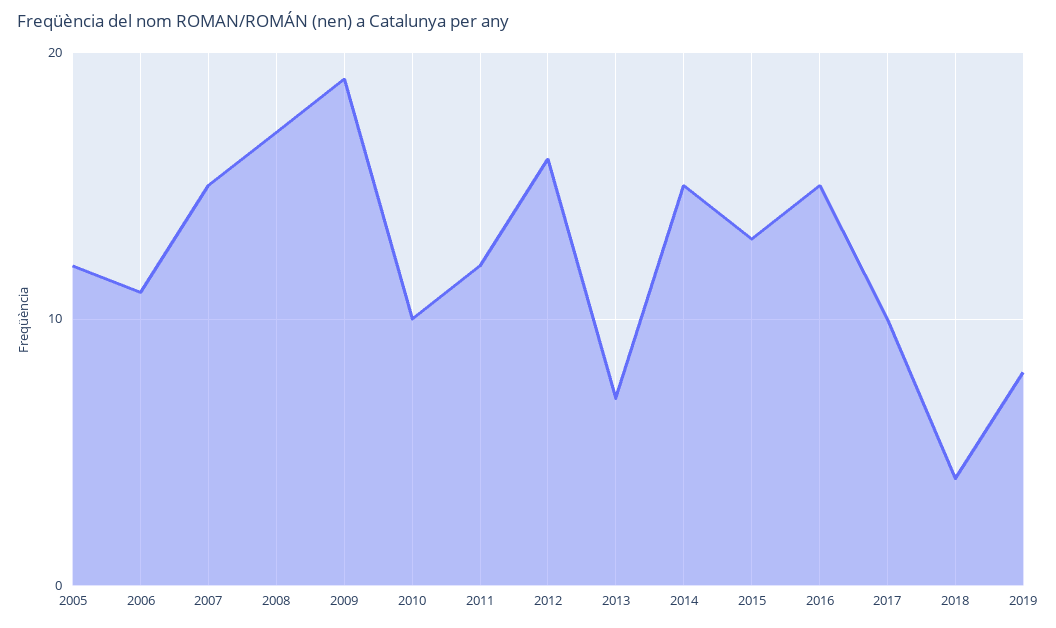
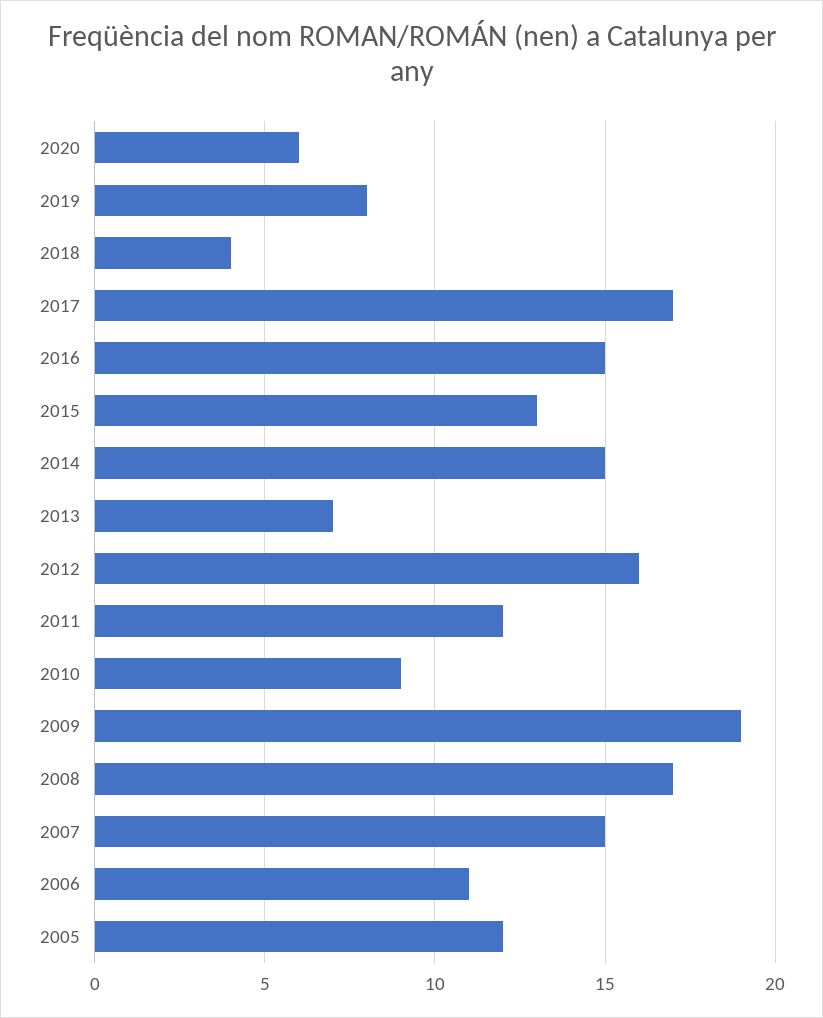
2010: 10 -> 9
2017: 10 -> 17
2020: none -> 6

